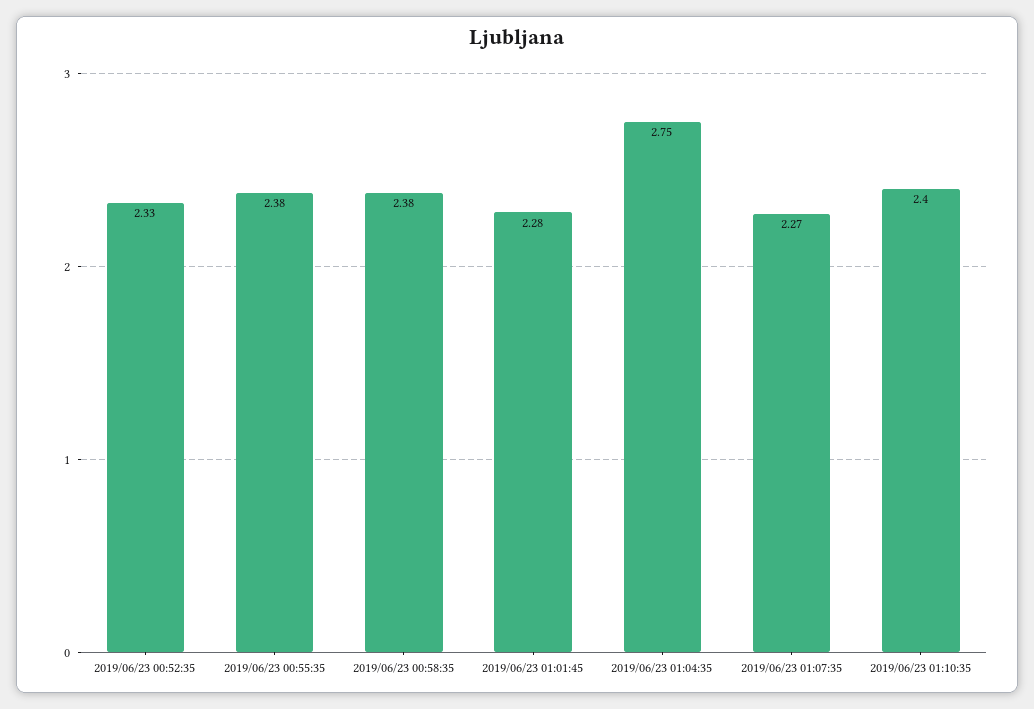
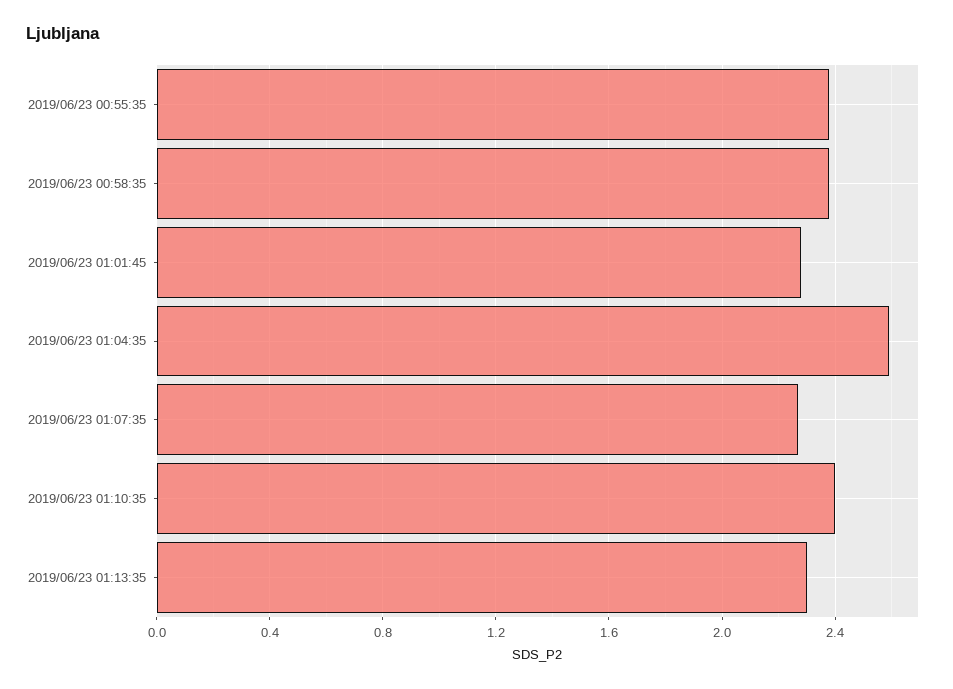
2019/06/23 00:52:35: 2.33 -> none
2019/06/23 01:04:35: 2.75 -> 2.6
2019/06/23 01:13:35: none -> 2.3

